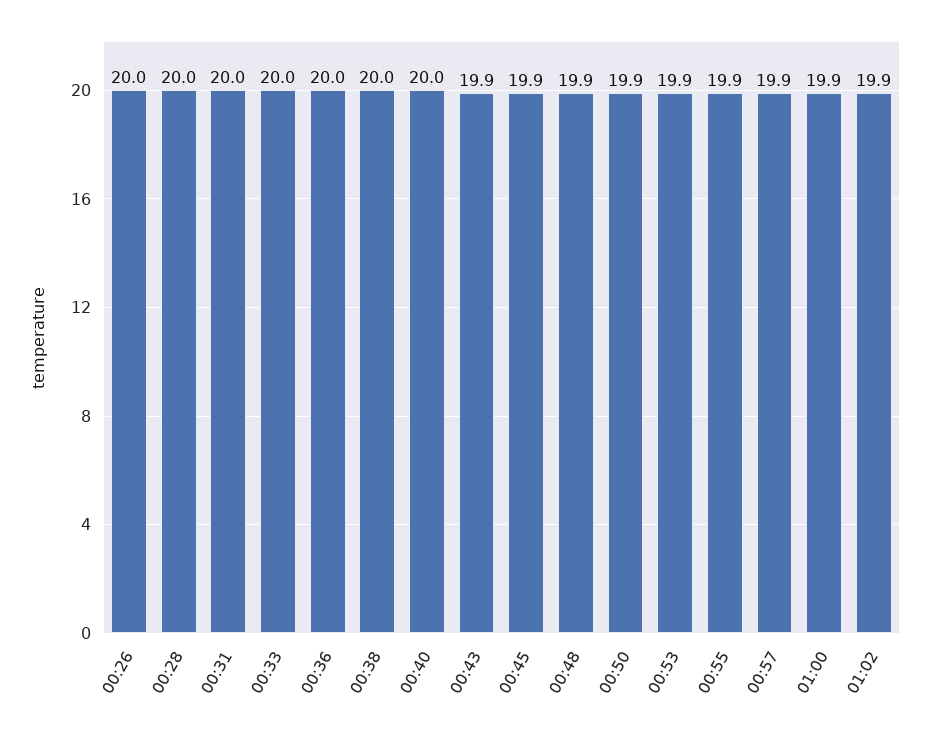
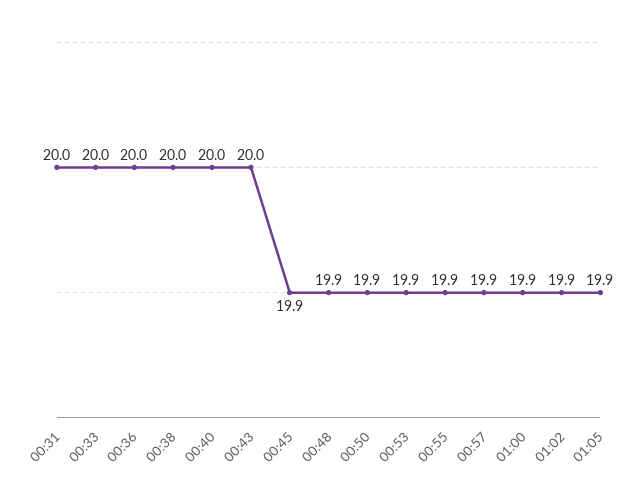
00:26: 20 -> none
00:28: 20 -> none
00:43: 19.9 -> 20
01:05: none -> 19.9

